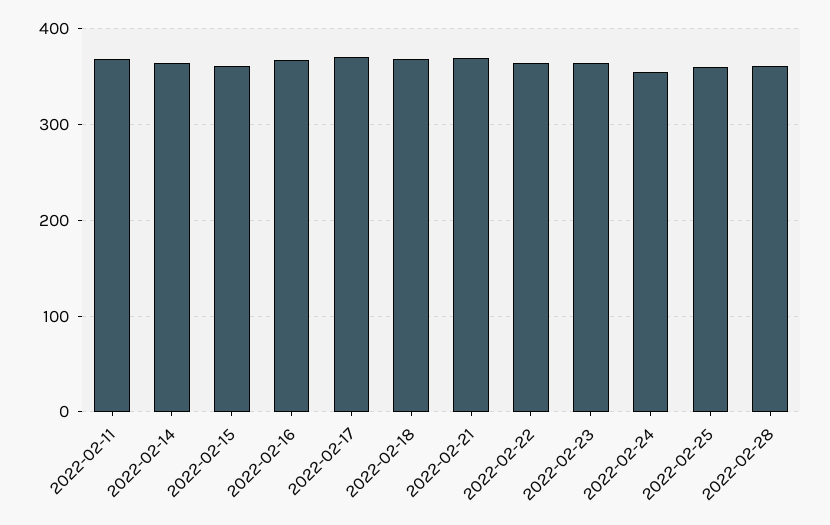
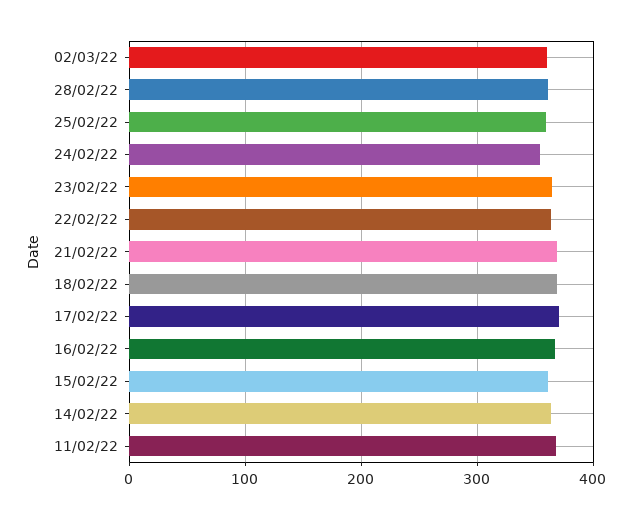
02/03/22: none -> 360

